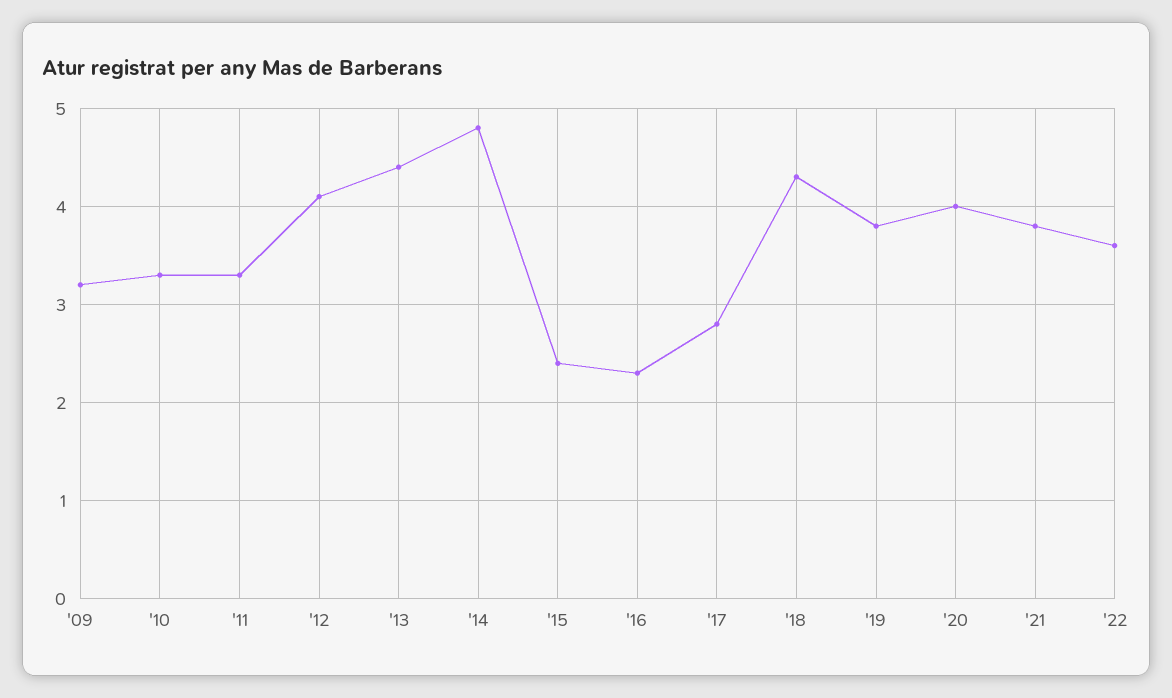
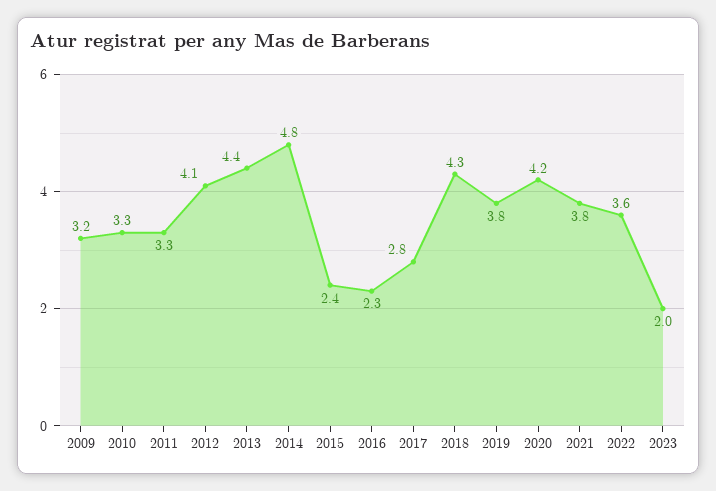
'20: 4 -> 4.2
2023: none -> 2

